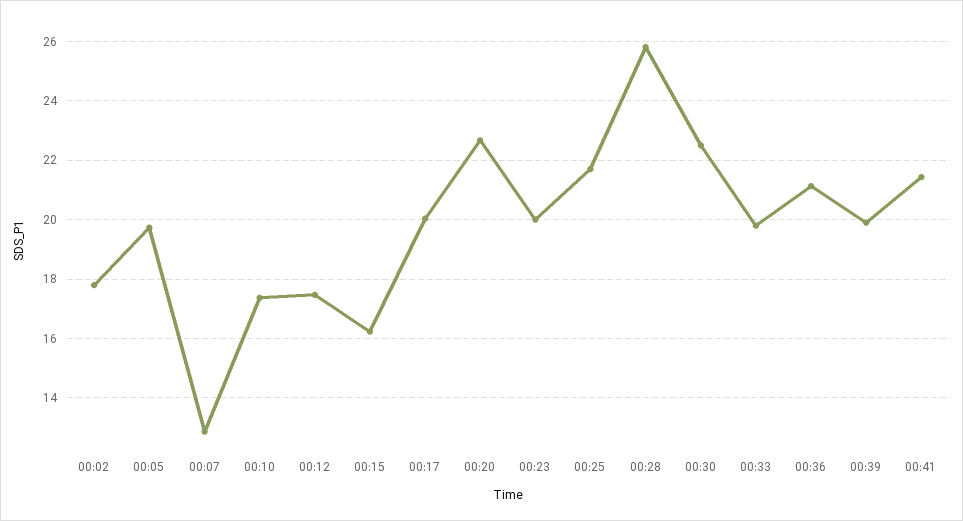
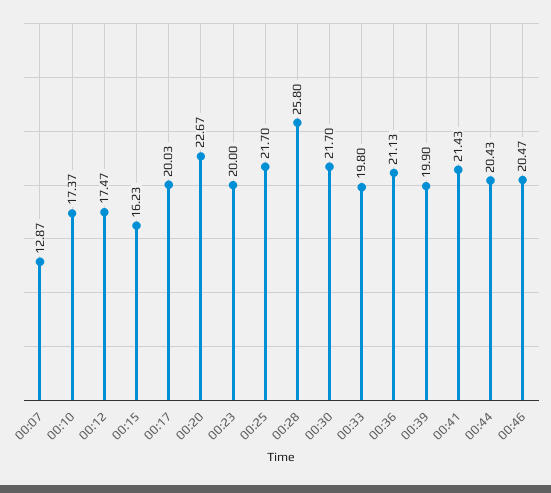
00:02: 17.75 -> none
00:05: 19.75 -> none
00:30: 22.5 -> 21.7
00:44: none -> 20.43
00:46: none -> 20.47

